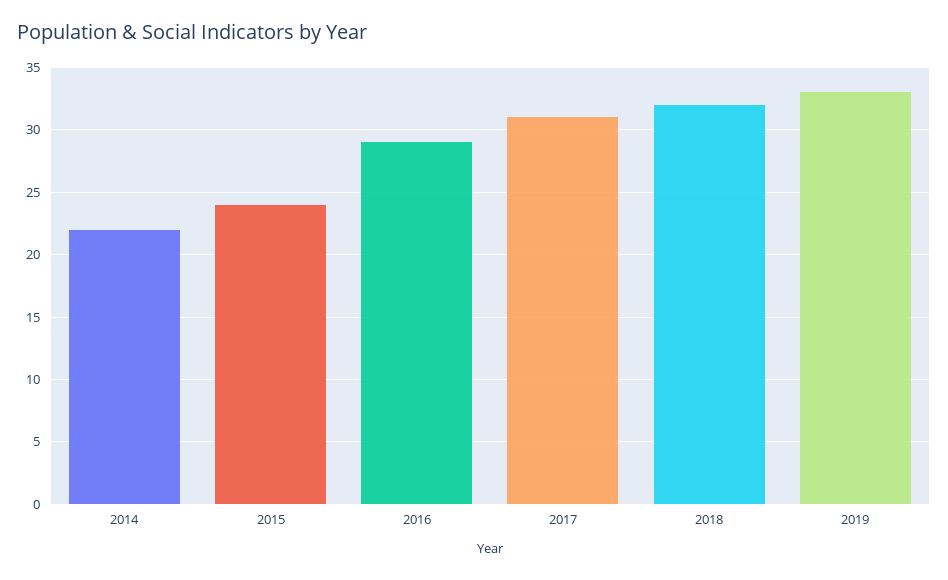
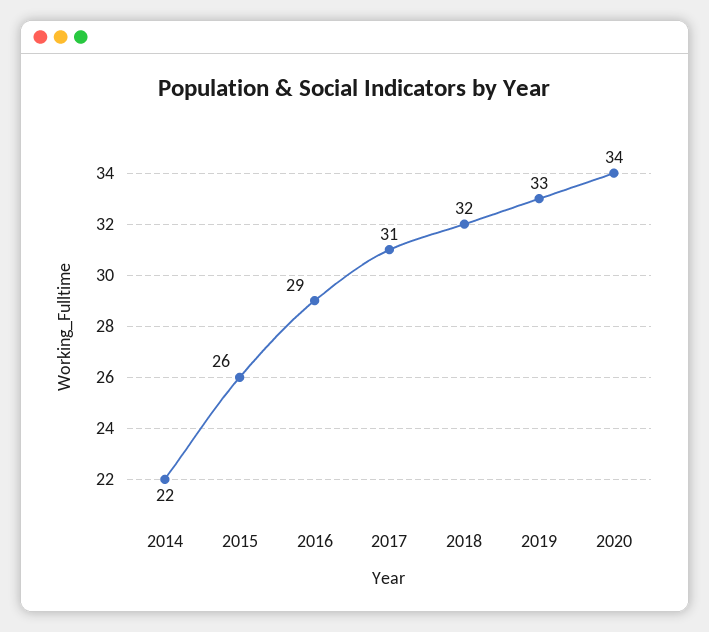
2015: 24 -> 26
2020: none -> 34

